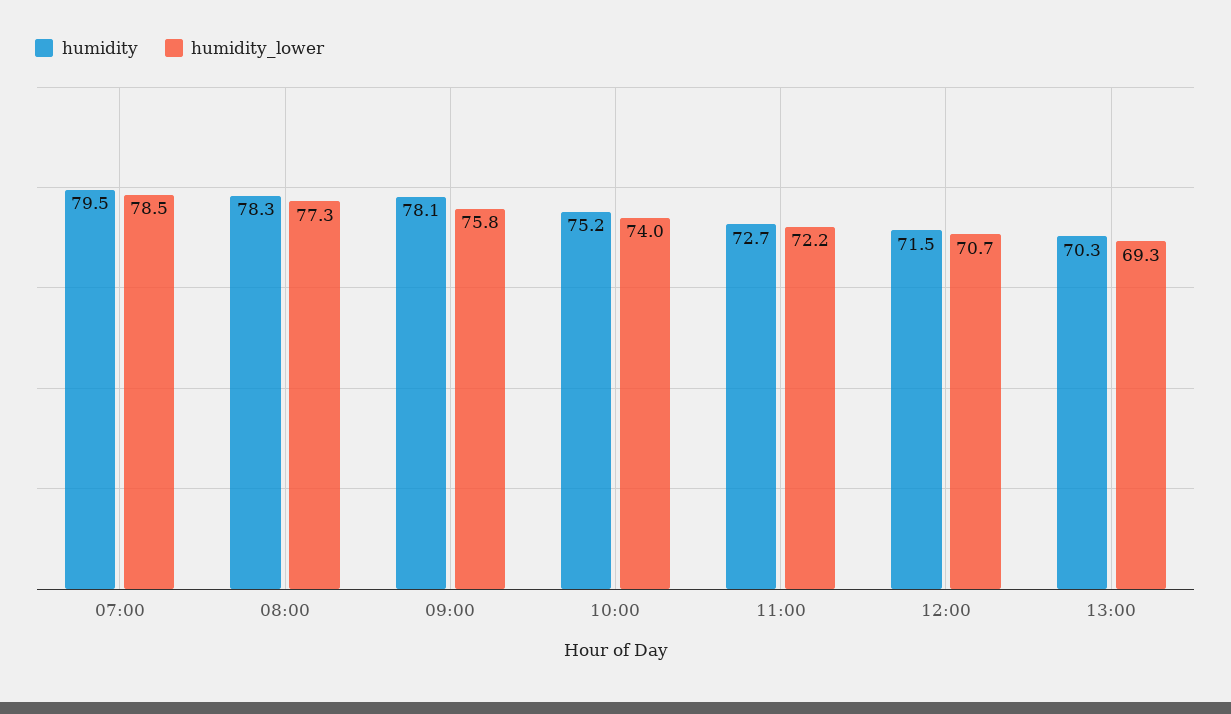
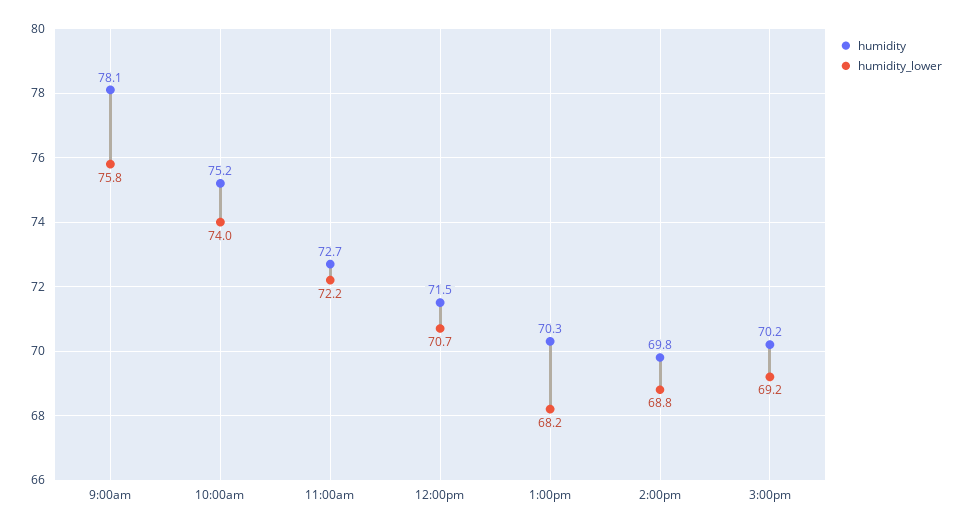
humidity, 07:00: 79.5 -> none
humidity_lower, 07:00: 78.5 -> none
humidity, 08:00: 78.3 -> none
humidity_lower, 08:00: 77.3 -> none
humidity_lower, 13:00: 69.3 -> 68.2
humidity, 2:00pm: none -> 69.8
humidity_lower, 2:00pm: none -> 68.8
humidity, 3:00pm: none -> 70.2
humidity_lower, 3:00pm: none -> 69.2

